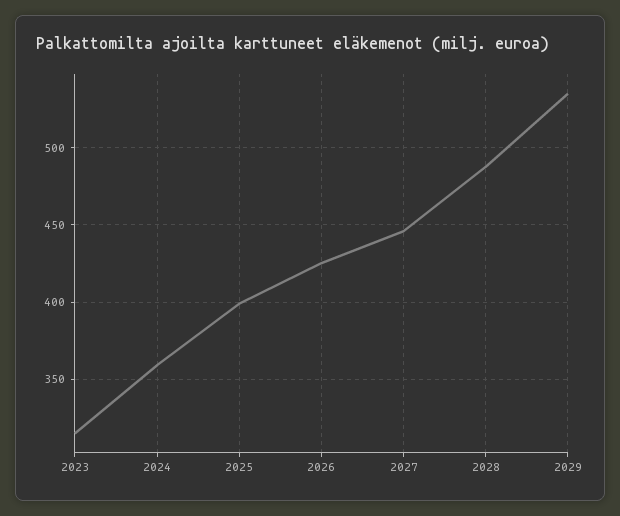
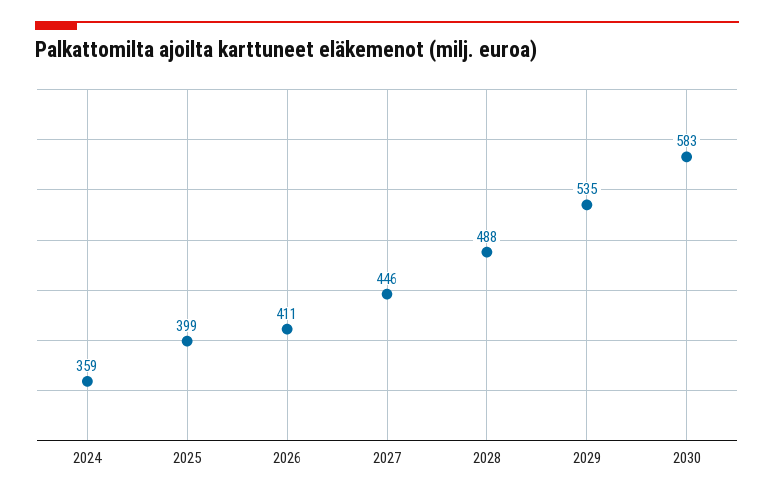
2023: 315 -> none
2026: 425 -> 411
2030: none -> 583

